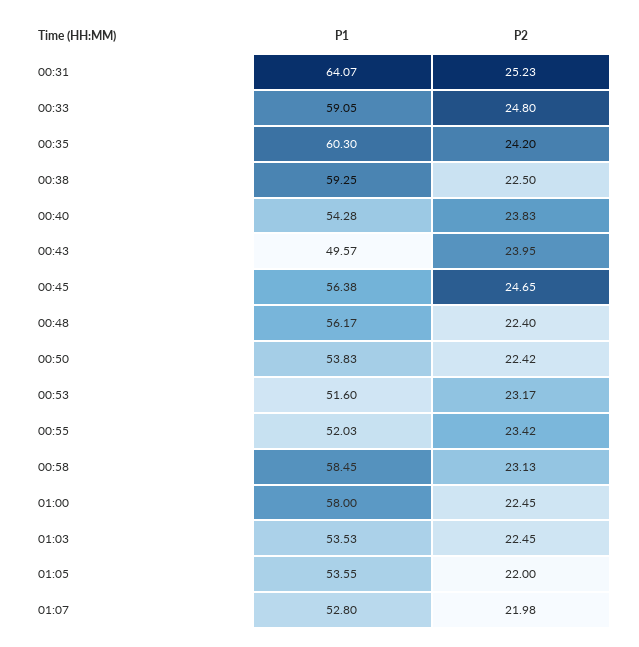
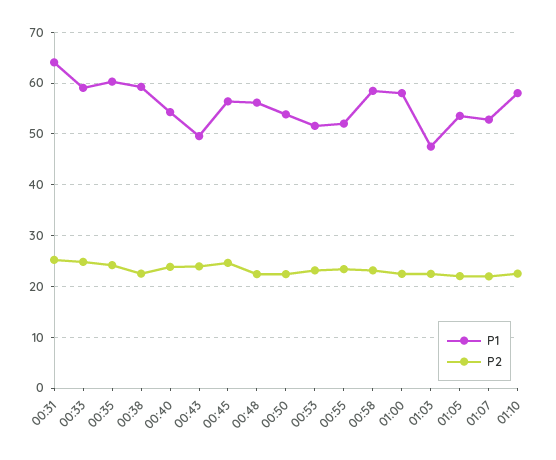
P1, 01:03: 53.53 -> 48
P1, 01:10: none -> 58
P2, 01:10: none -> 22

